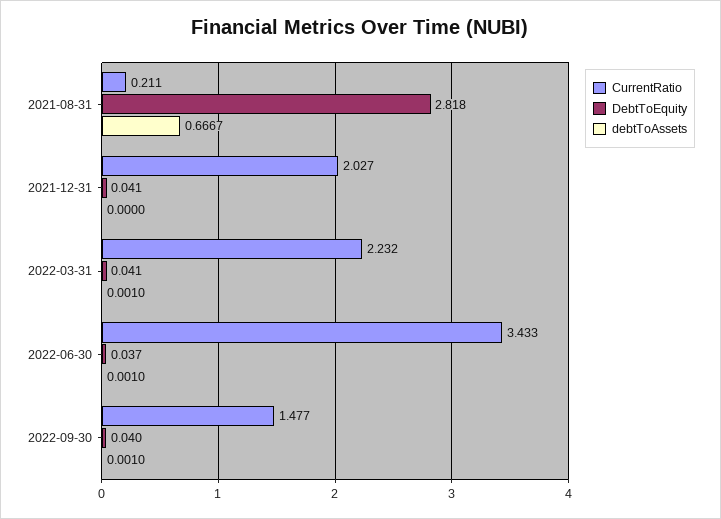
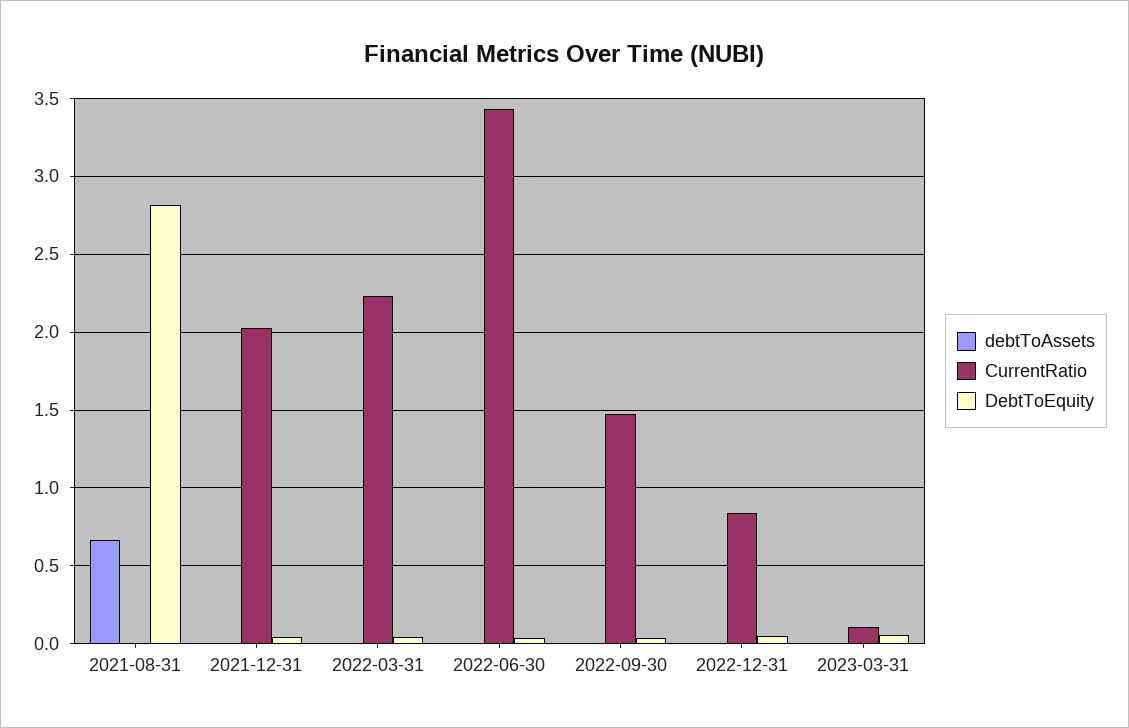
CurrentRatio, 2021-08-31: 0.211 -> 0
debtToAssets, 2022-12-31: none -> 0
CurrentRatio, 2022-12-31: none -> 0.85
DebtToEquity, 2022-12-31: none -> 0.05
debtToAssets, 2023-03-31: none -> 0
CurrentRatio, 2023-03-31: none -> 0.1
DebtToEquity, 2023-03-31: none -> 0.05

